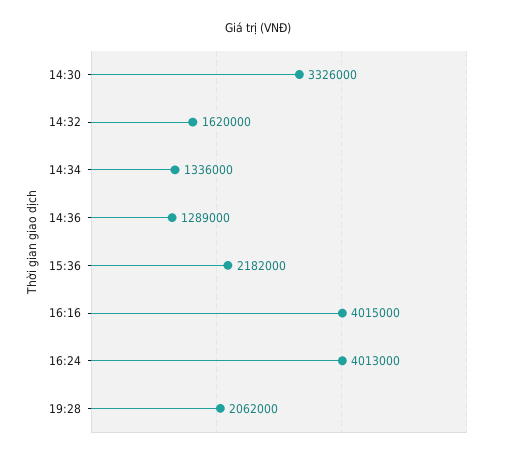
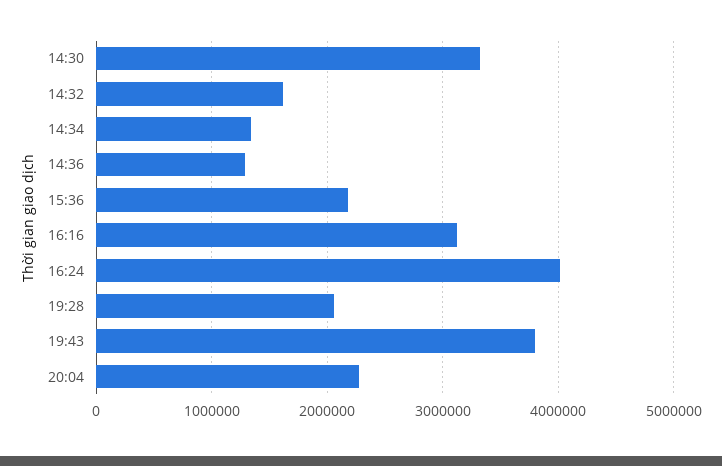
16:16: 4015000 -> 3100000
19:43: none -> 3800000
20:04: none -> 2300000

